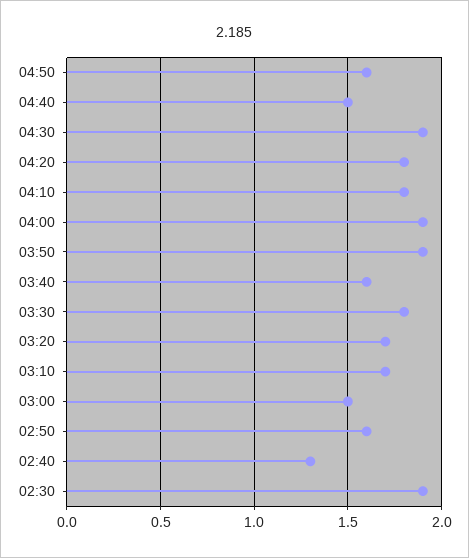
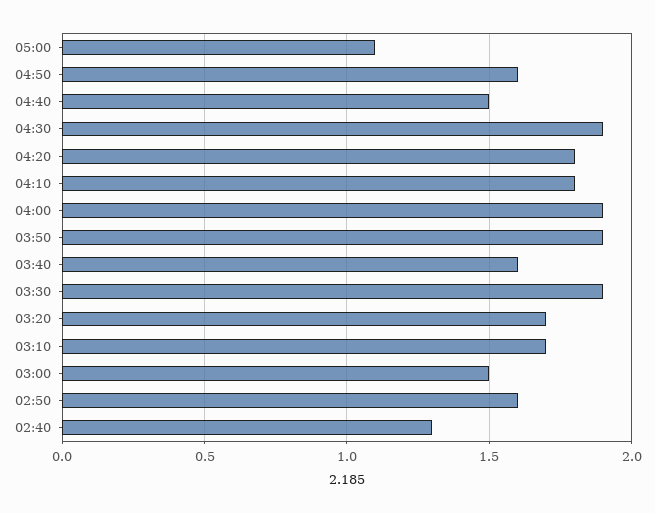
03:30: 1.8 -> 1.9
02:30: 1.9 -> none
05:00: none -> 1.1

